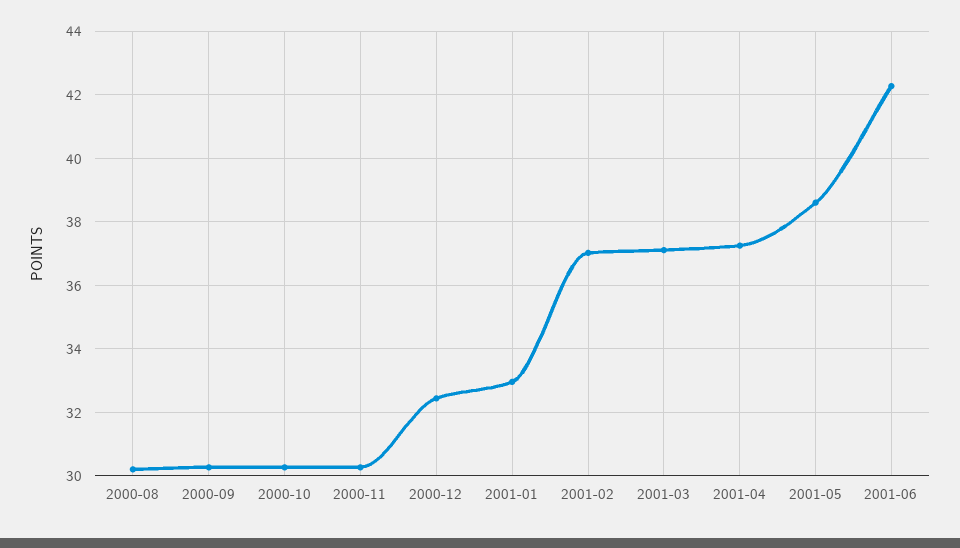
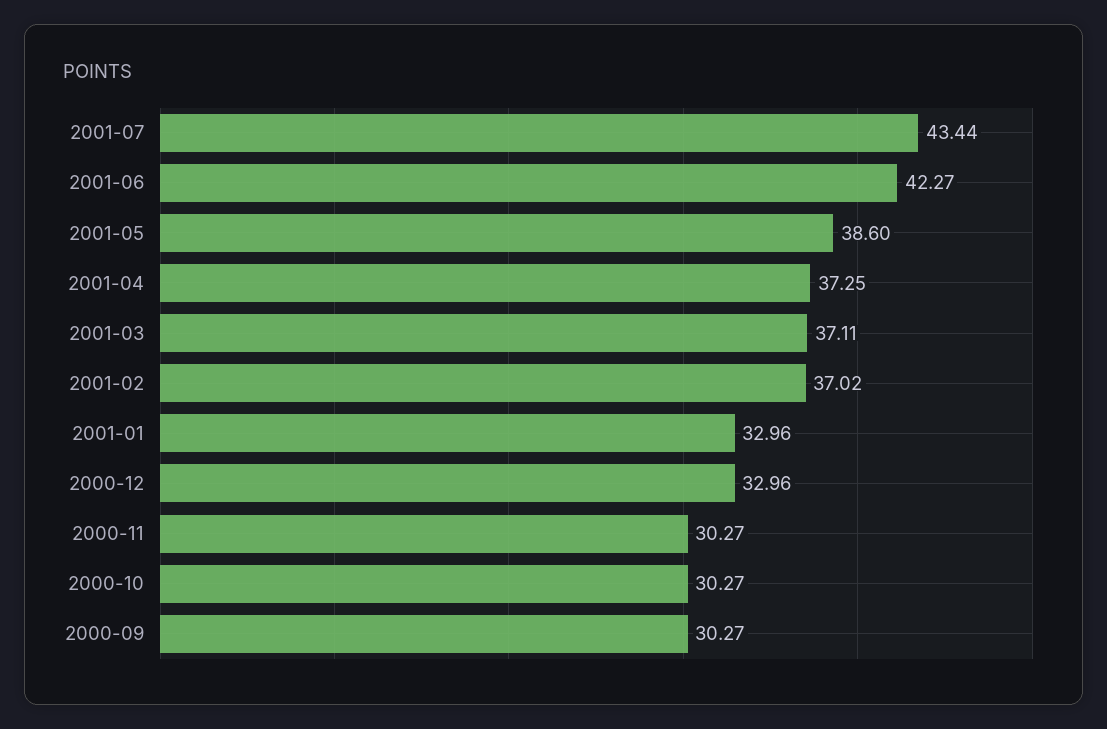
2000-08: 30.2 -> none
2000-12: 32.4 -> 32.96
2001-07: none -> 43.44

